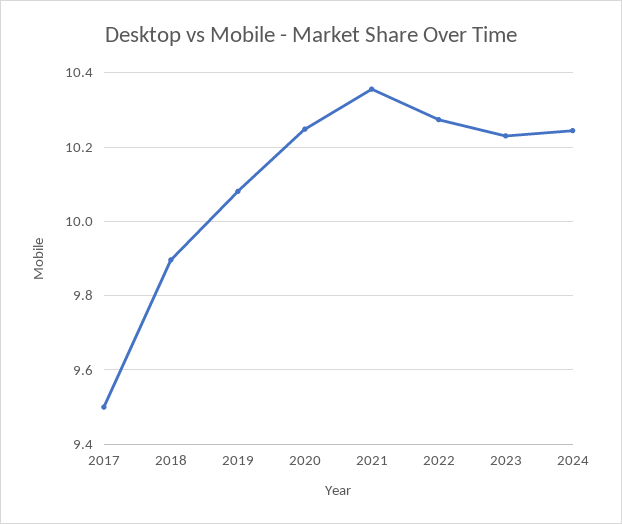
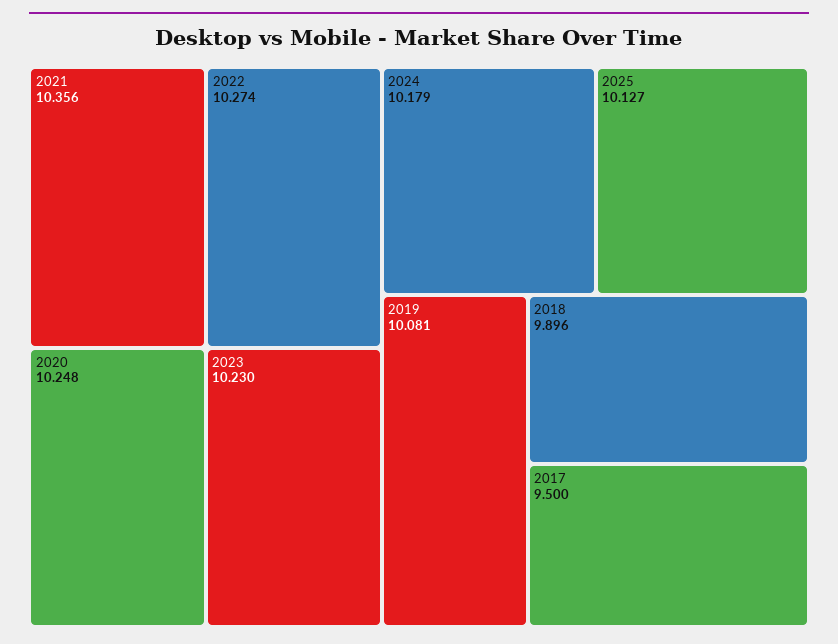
2024: 10.24 -> 10.179
2025: none -> 10.127

